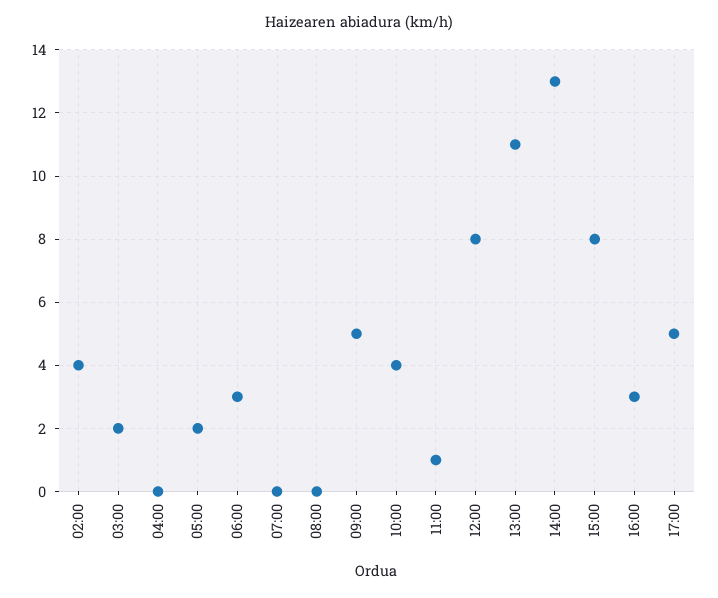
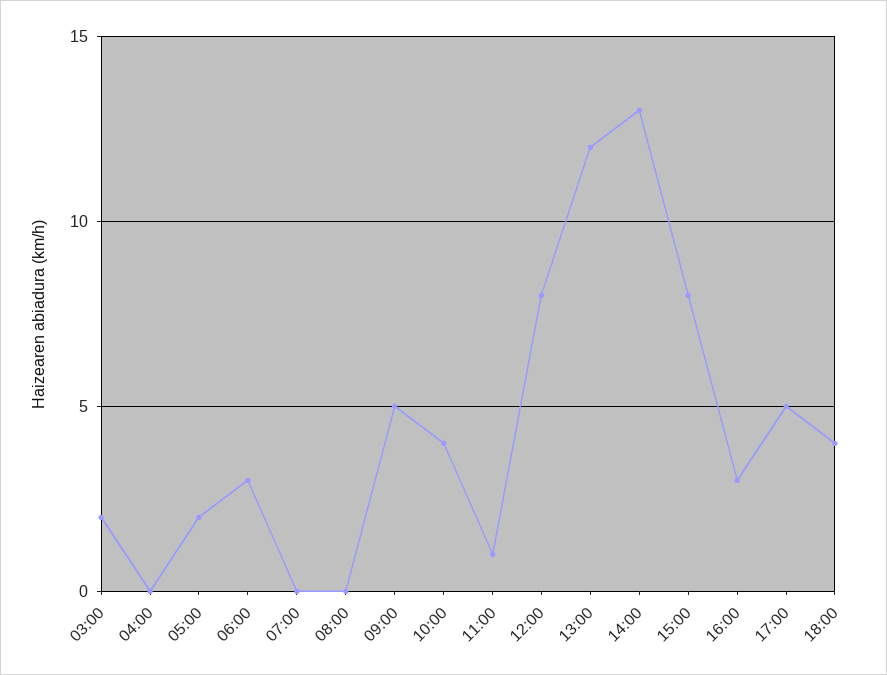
02:00: 4 -> none
13:00: 11 -> 12
18:00: none -> 4

